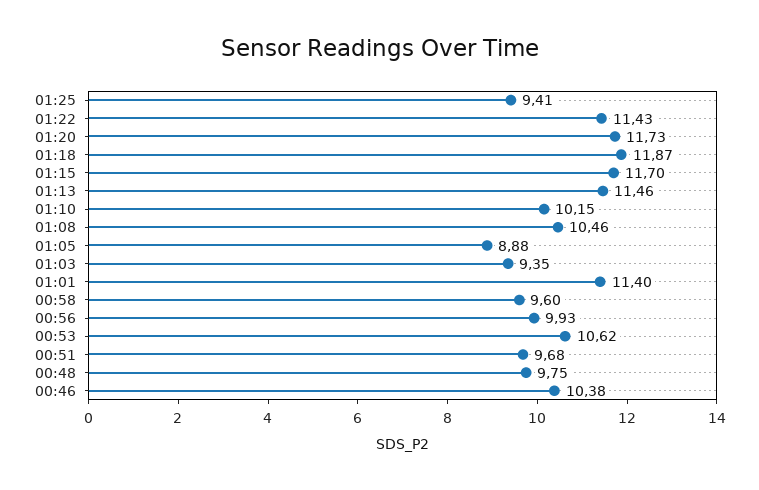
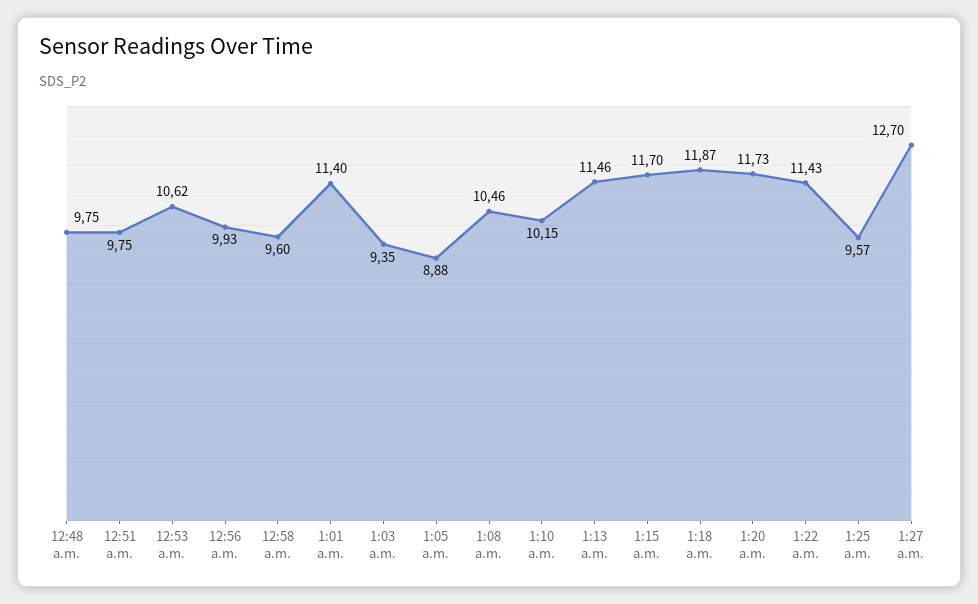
01:25: 9.41 -> 9.57
00:51: 9.68 -> 9.75
00:46: 10.38 -> none
1:27 a.m.: none -> 12.7

